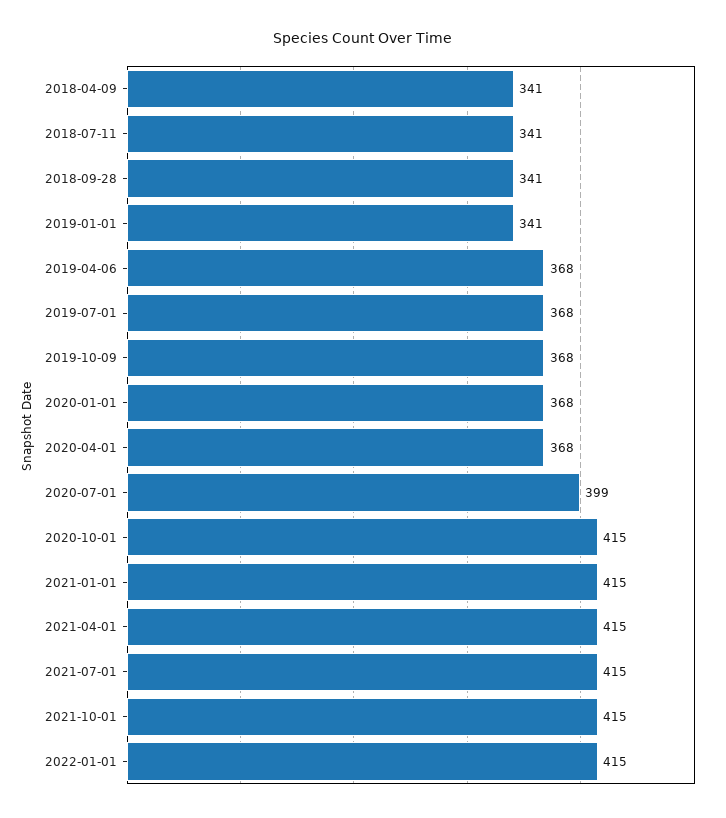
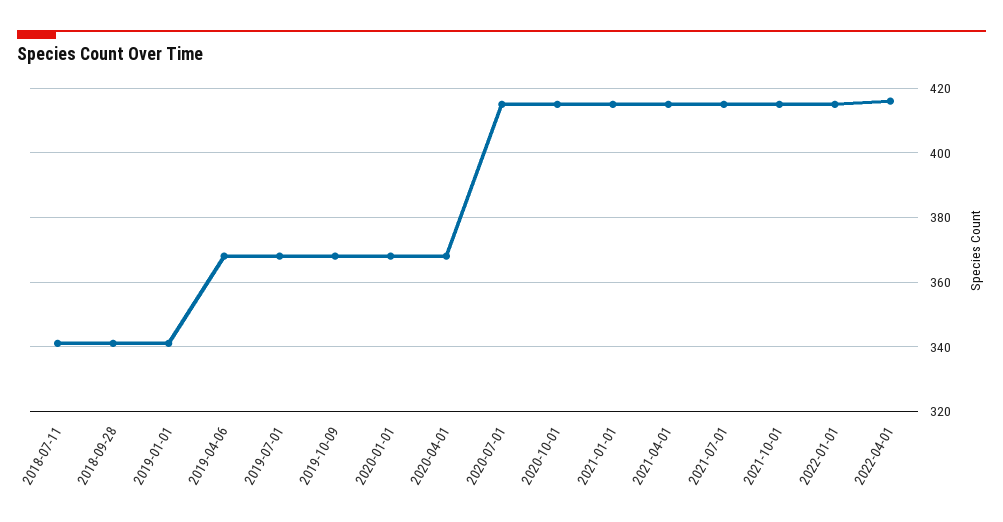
2018-04-09: 341 -> none
2020-07-01: 399 -> 415
2022-04-01: none -> 415

